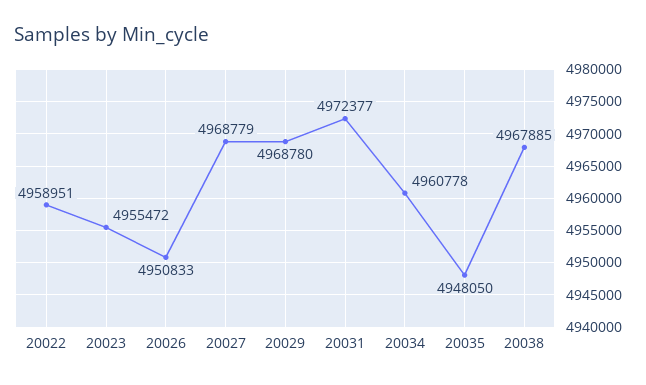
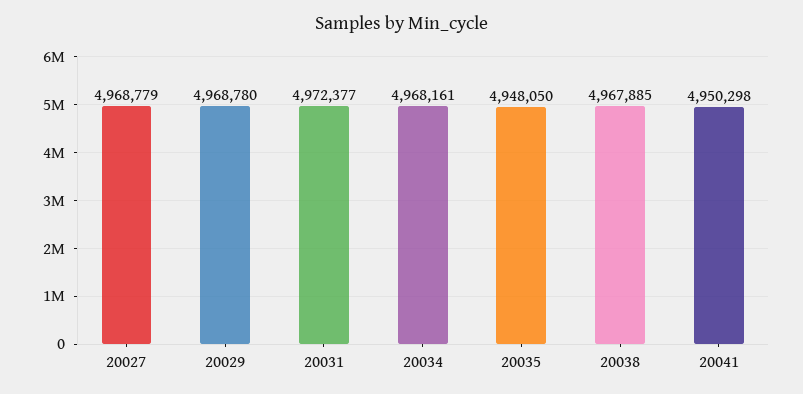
20022: 4958951 -> none
20023: 4955472 -> none
20026: 4950833 -> none
20034: 4960778 -> 4968161
20041: none -> 4950298

